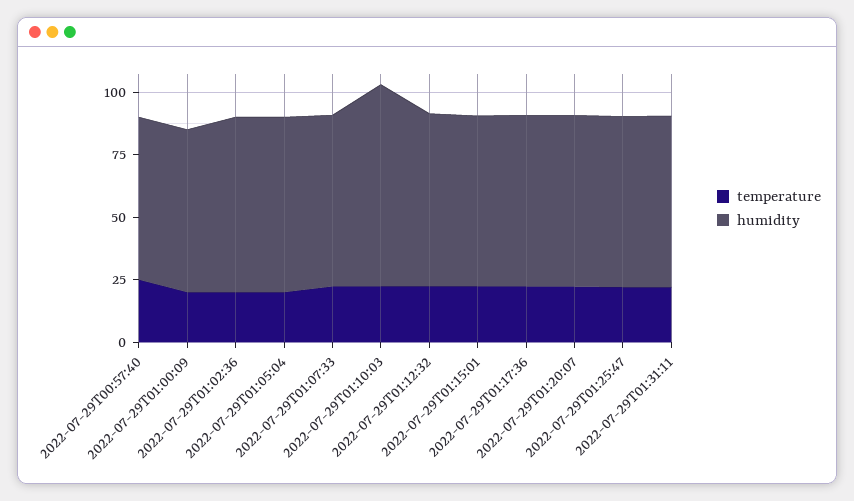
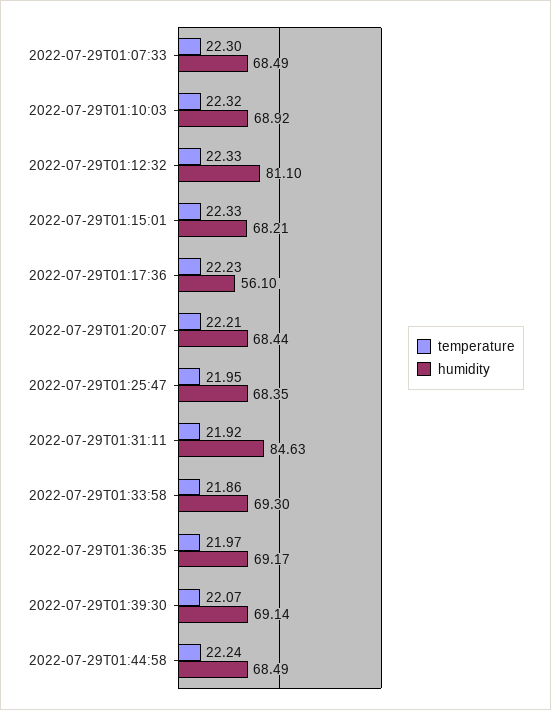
temperature, 2022-07-29T00:57:40: 25 -> none
humidity, 2022-07-29T00:57:40: 65 -> none
temperature, 2022-07-29T01:00:09: 20 -> none
humidity, 2022-07-29T01:00:09: 65 -> none
temperature, 2022-07-29T01:02:36: 20 -> none
humidity, 2022-07-29T01:02:36: 70 -> none
temperature, 2022-07-29T01:05:04: 20 -> none
humidity, 2022-07-29T01:05:04: 70 -> none
humidity, 2022-07-29T01:10:03: 80 -> 68.92
humidity, 2022-07-29T01:12:32: 70 -> 81.1
humidity, 2022-07-29T01:17:36: 70 -> 56.1
humidity, 2022-07-29T01:31:11: 70 -> 84.63
temperature, 2022-07-29T01:33:58: none -> 21.86
humidity, 2022-07-29T01:33:58: none -> 69.3
temperature, 2022-07-29T01:36:35: none -> 21.97
humidity, 2022-07-29T01:36:35: none -> 69.17
temperature, 2022-07-29T01:39:30: none -> 22.07
humidity, 2022-07-29T01:39:30: none -> 69.14
temperature, 2022-07-29T01:44:58: none -> 22.24
humidity, 2022-07-29T01:44:58: none -> 68.49

